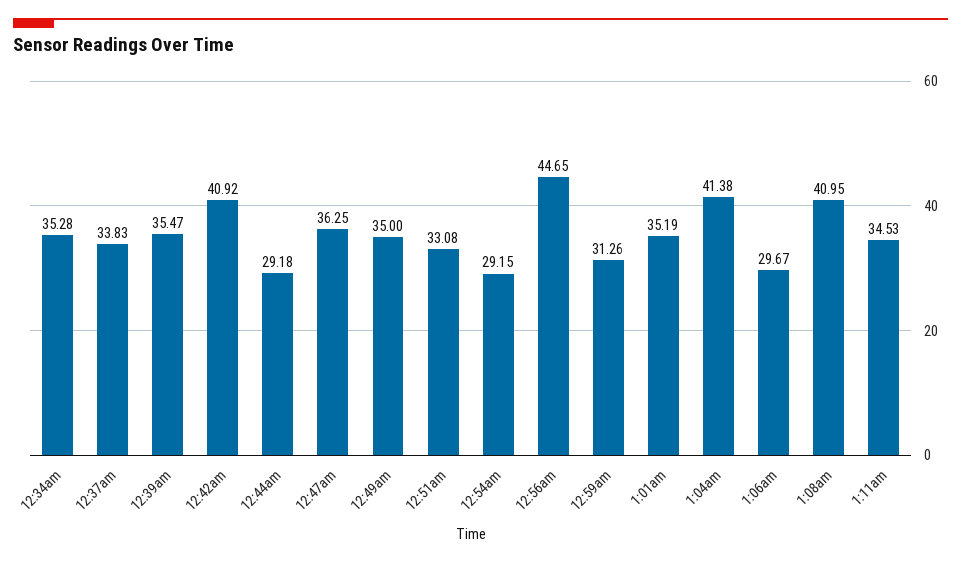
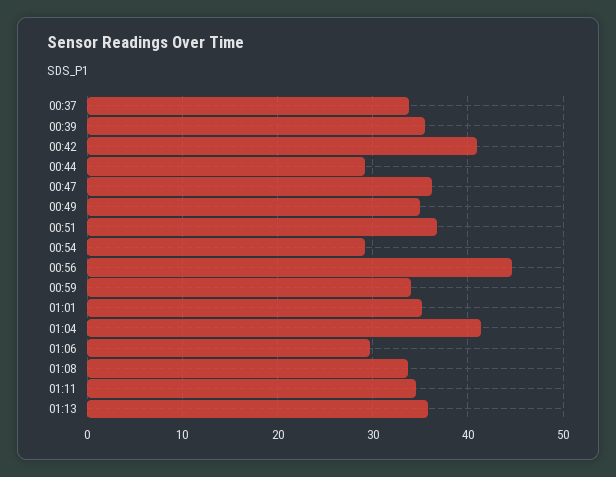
12:34am: 35.28 -> none
12:51am: 33.08 -> 37
12:59am: 31.26 -> 34
1:08am: 40.95 -> 34
01:13: none -> 36

